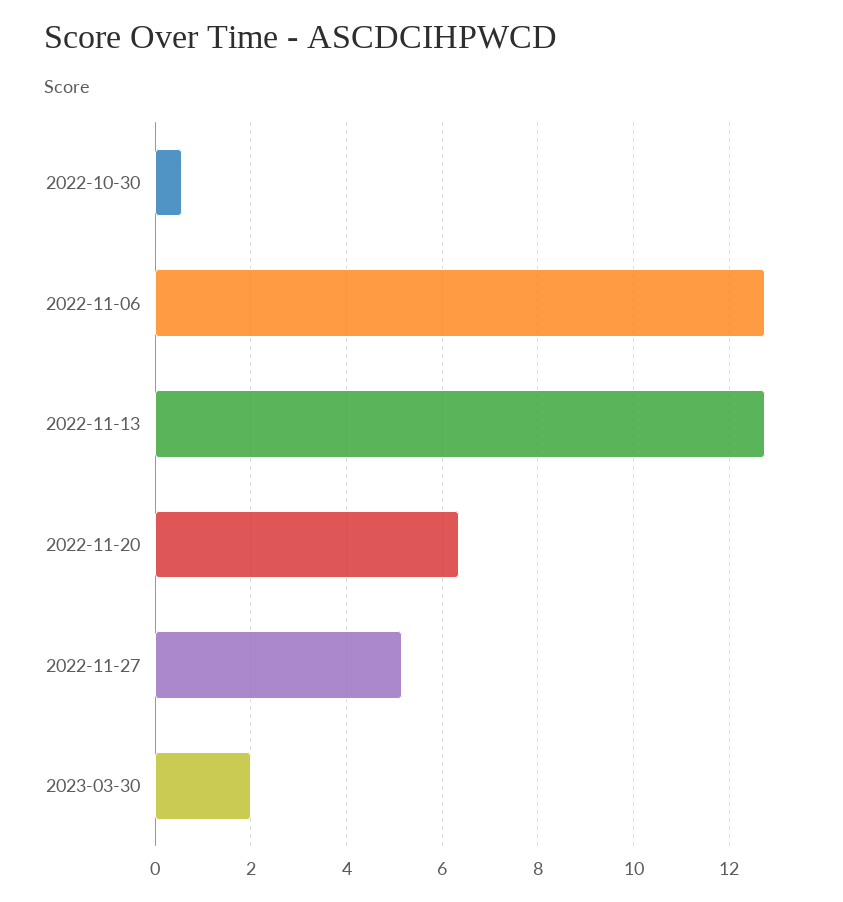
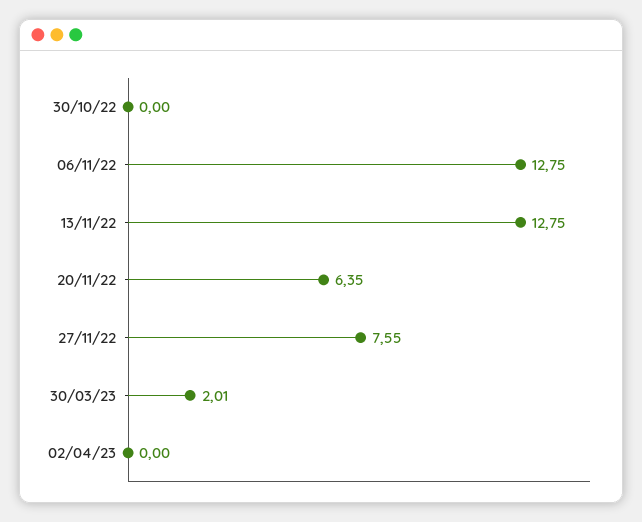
2022-10-30: 0.6 -> 0
2022-11-27: 5.2 -> 7.55
02/04/23: none -> 0

